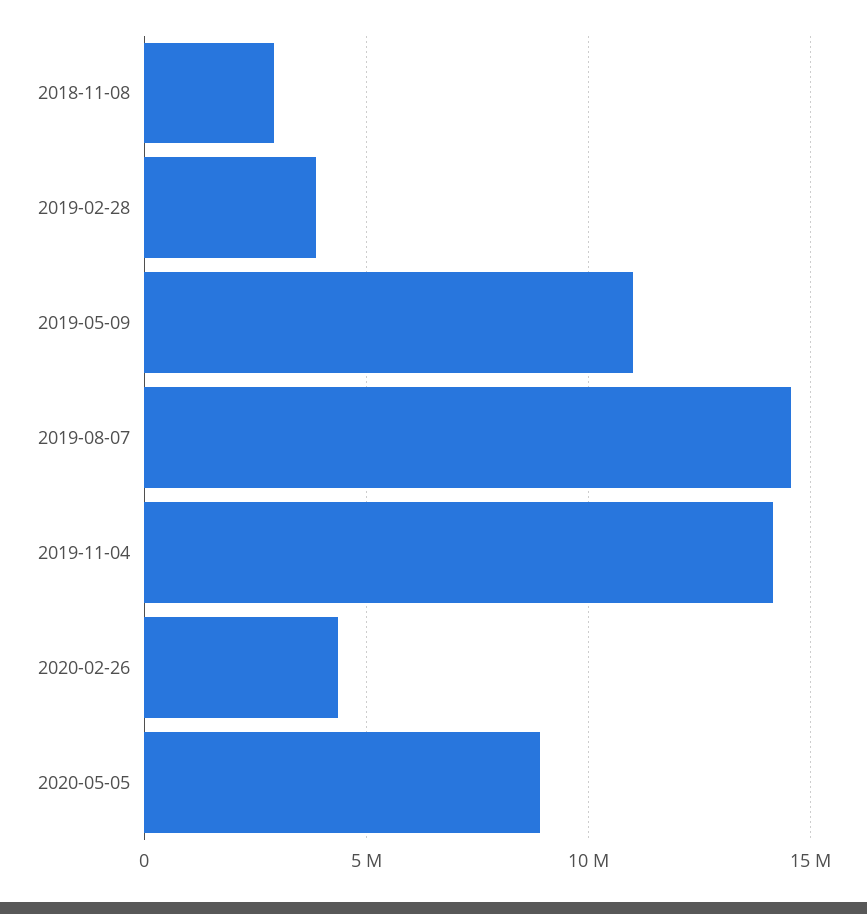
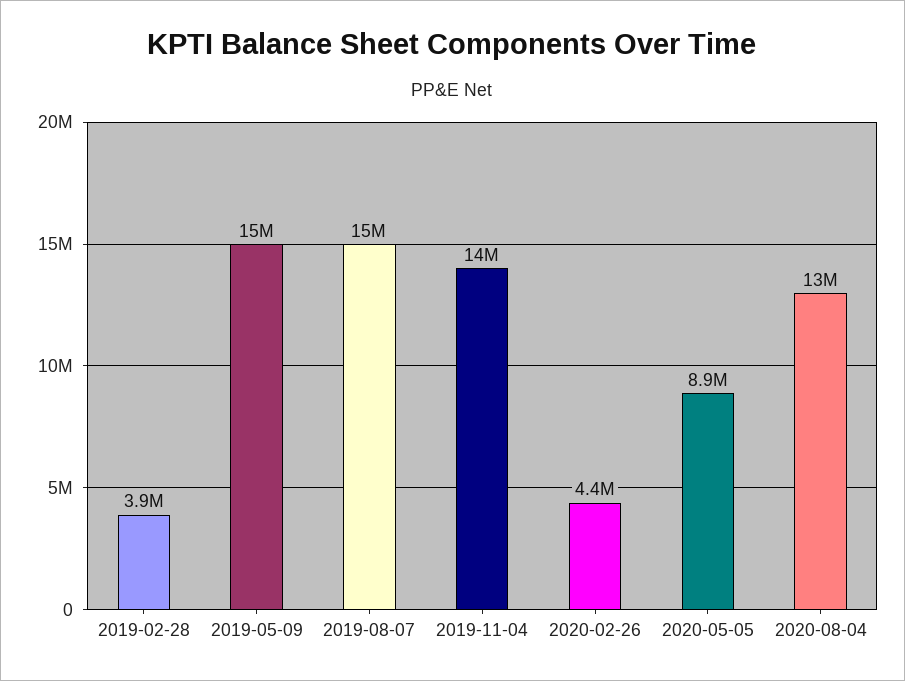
2018-11-08: 3000000 -> none
2019-05-09: 11000000 -> 15000000
2020-08-04: none -> 13000000

